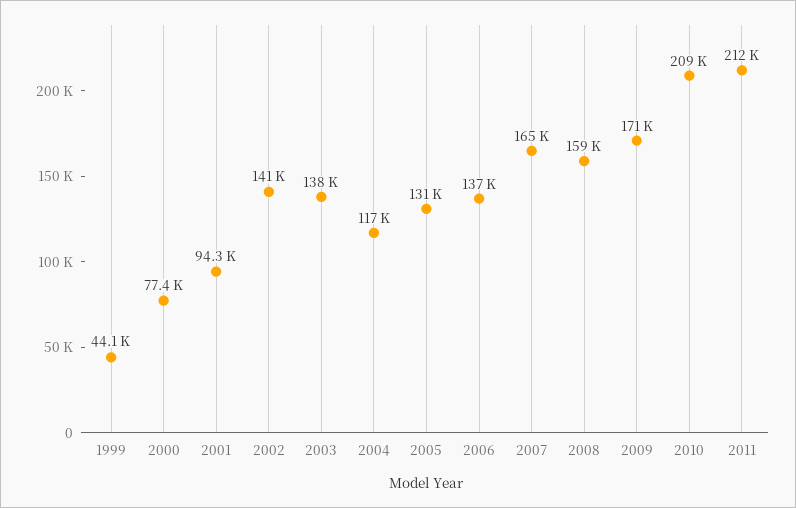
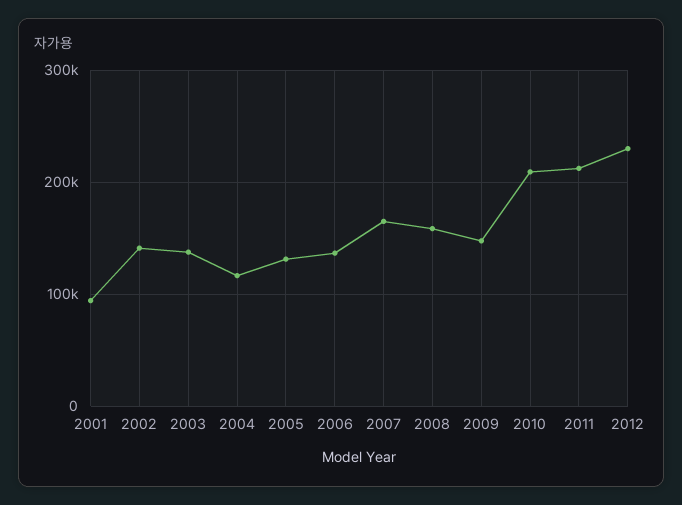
1999: 44100 -> none
2000: 77400 -> none
2009: 171000 -> 150000
2012: none -> 230000

